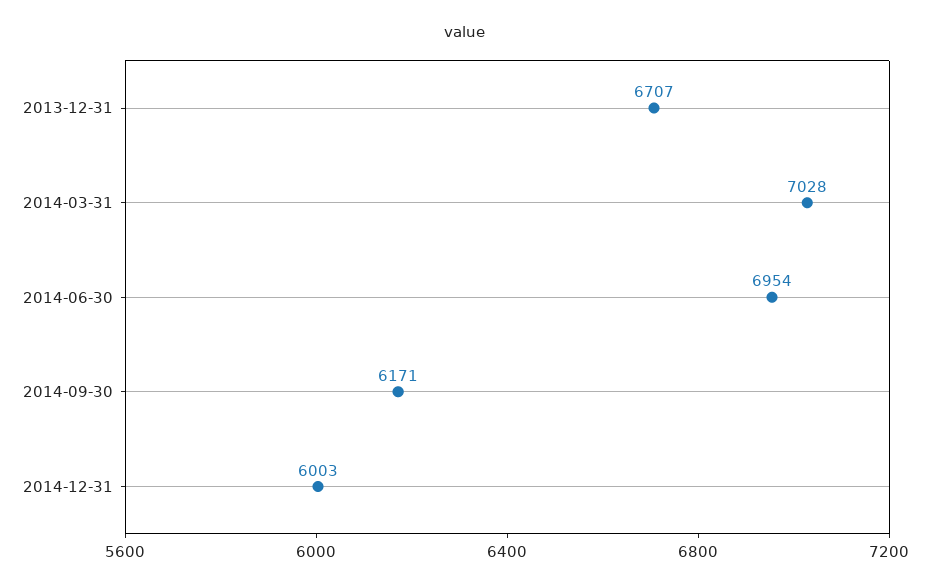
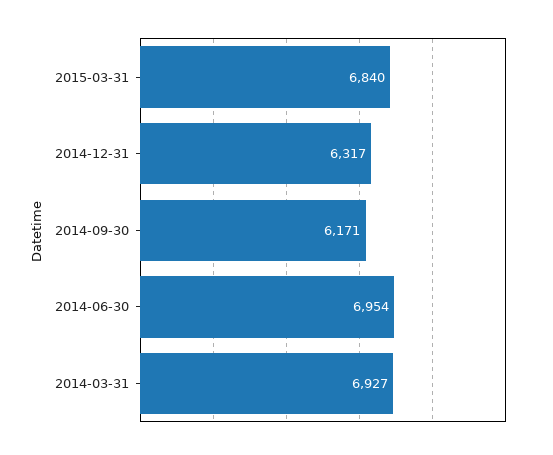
2013-12-31: 6707 -> none
2014-03-31: 7028 -> 6927
2014-12-31: 6003 -> 6317
2015-03-31: none -> 6840

